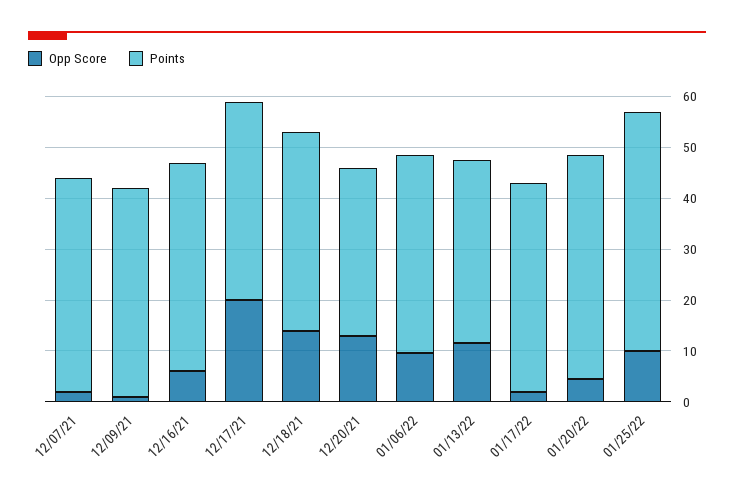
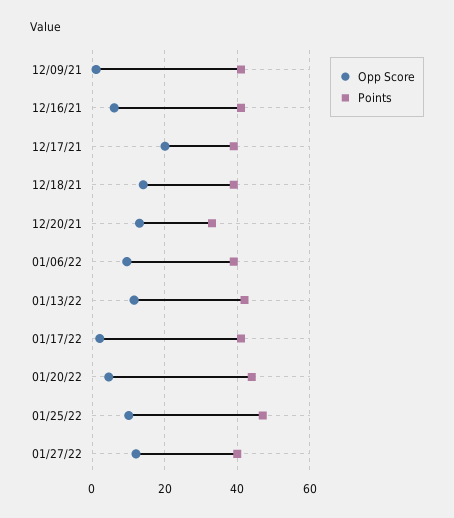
Opp Score, 12/07/21: 2 -> none
Points, 12/07/21: 42 -> none
Points, 01/13/22: 36 -> 42
Opp Score, 01/27/22: none -> 12
Points, 01/27/22: none -> 40

